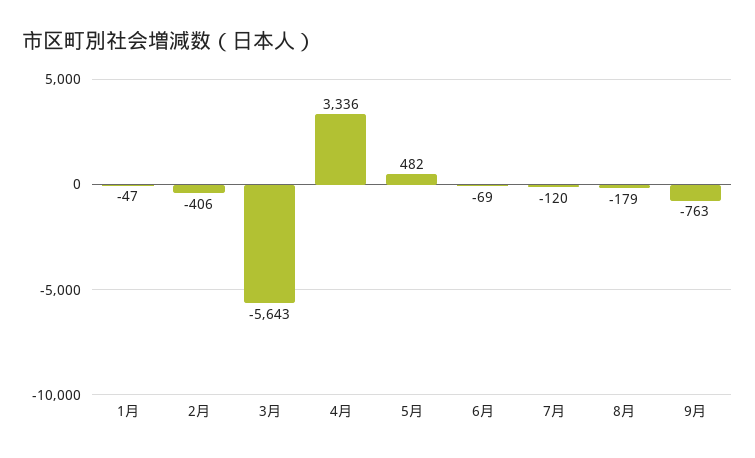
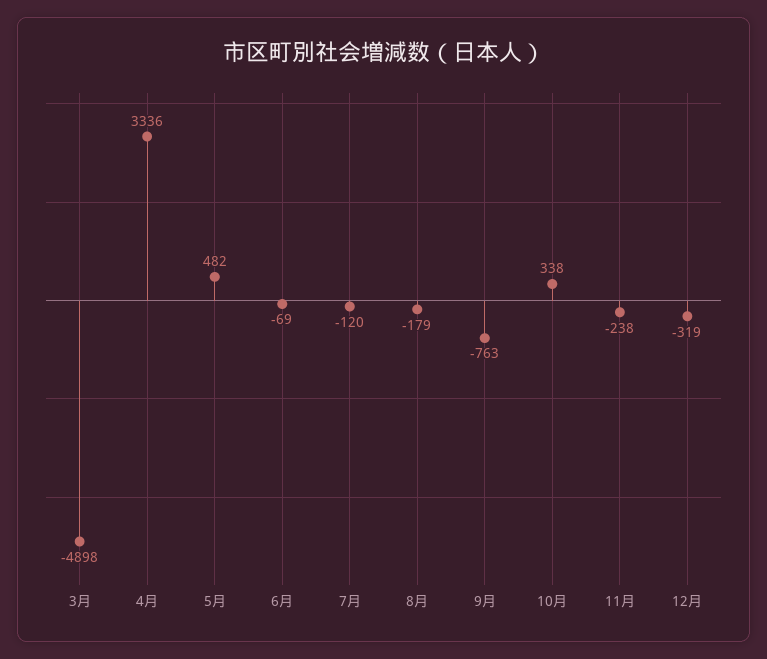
1月: -47 -> none
2月: -406 -> none
3月: -5643 -> -4898
10月: none -> 338
11月: none -> -238
12月: none -> -319

